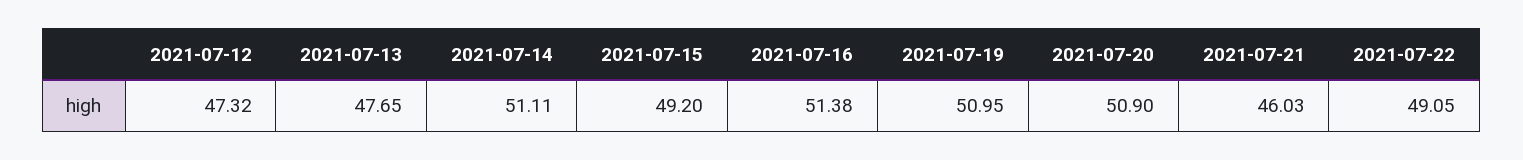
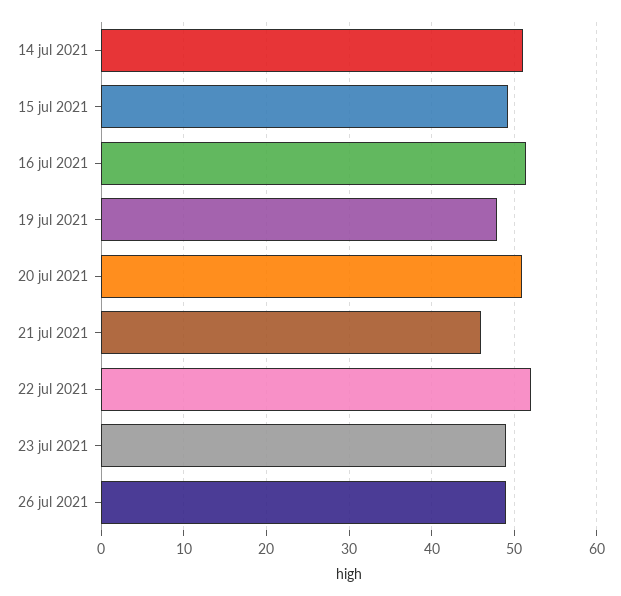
2021-07-12: 47.32 -> none
2021-07-13: 47.65 -> none
2021-07-19: 50.95 -> 48
2021-07-22: 49.05 -> 52
23 jul 2021: none -> 49
26 jul 2021: none -> 49

